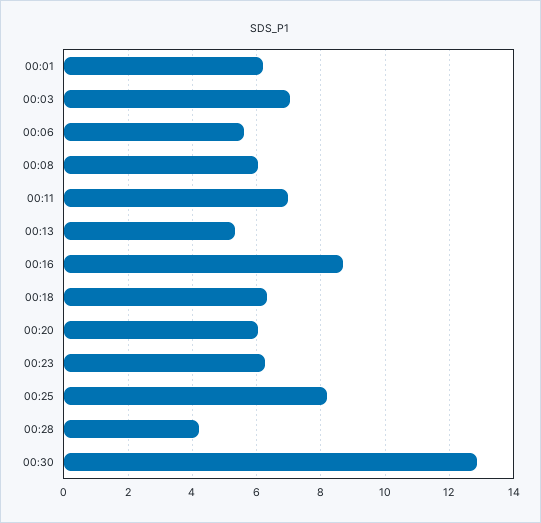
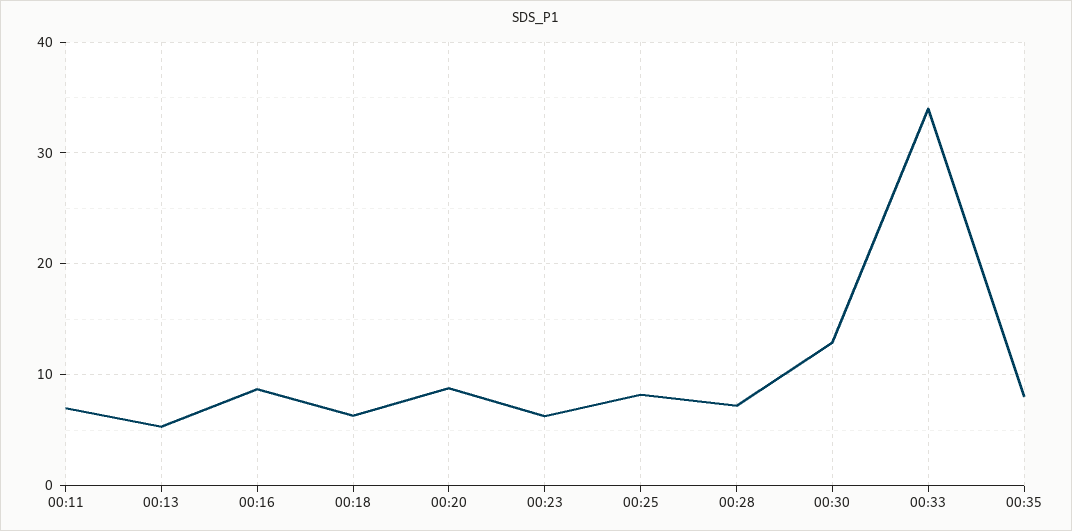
00:01: 6.2 -> none
00:03: 7 -> none
00:06: 5.6 -> none
00:08: 6 -> none
00:20: 6 -> 9
00:28: 4.2 -> 7
00:33: none -> 34
00:35: none -> 8

